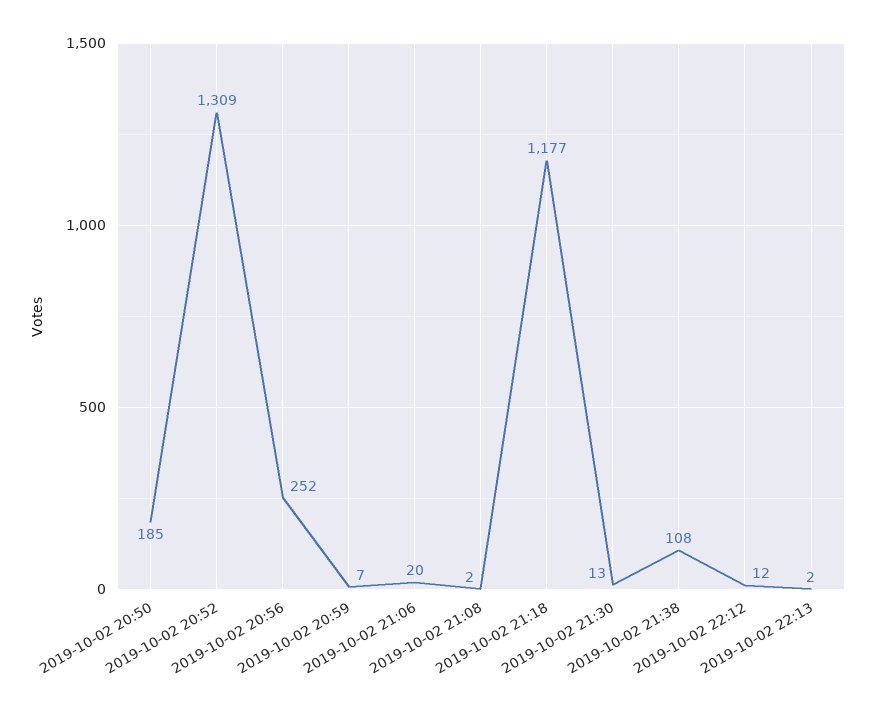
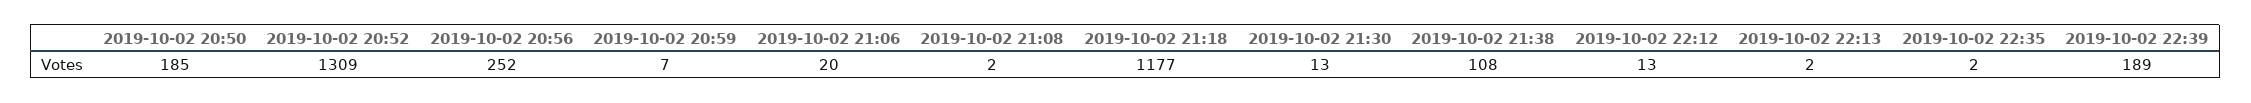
2019-10-02 22:12: 12 -> 13
2019-10-02 22:35: none -> 2
2019-10-02 22:39: none -> 189

